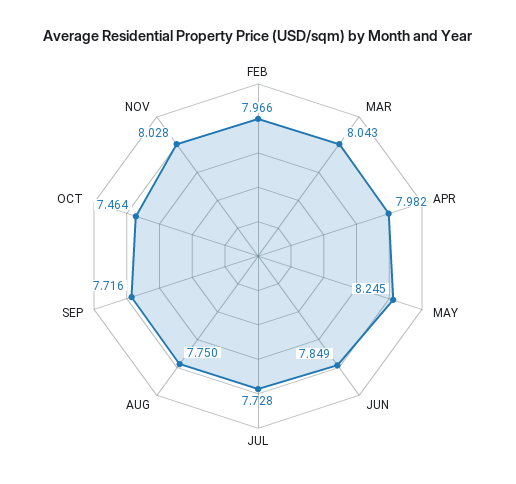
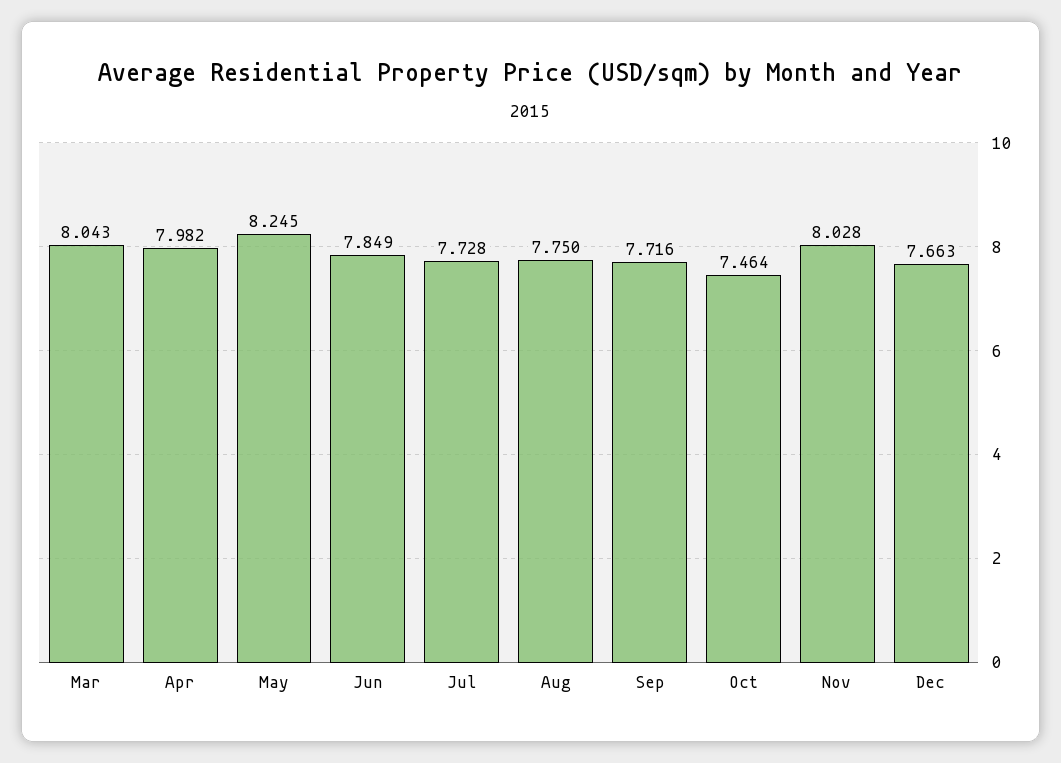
FEB: 7.966 -> none
Dec: none -> 7.663

